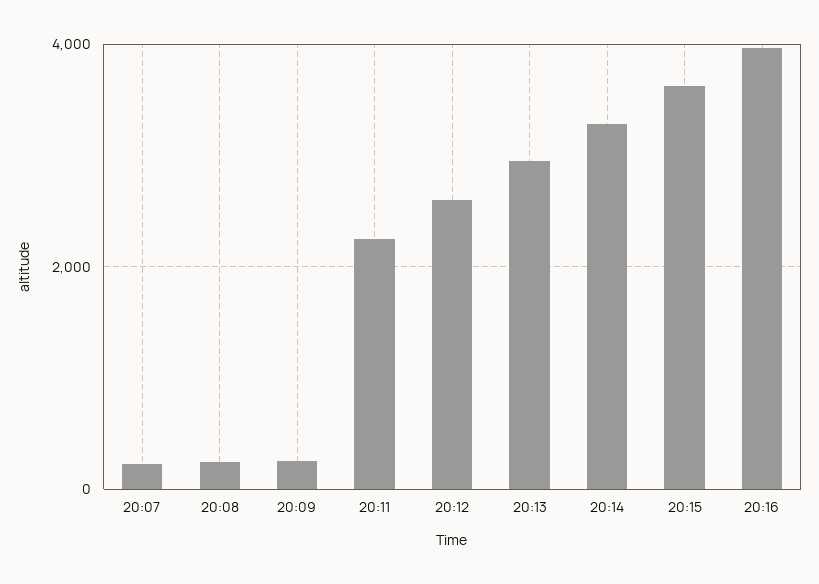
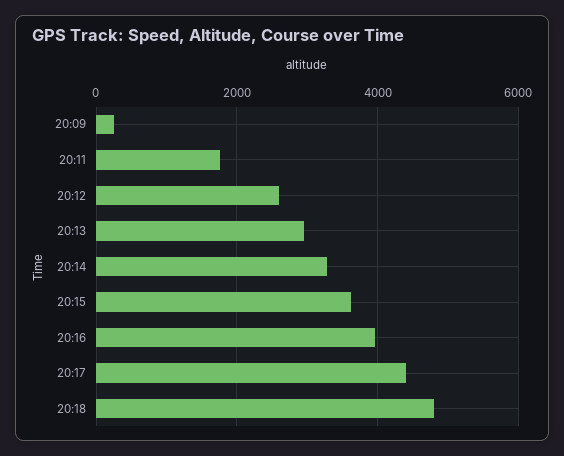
20:07: 200 -> none
20:08: 200 -> none
20:11: 2200 -> 1800
20:17: none -> 4400
20:18: none -> 4800

